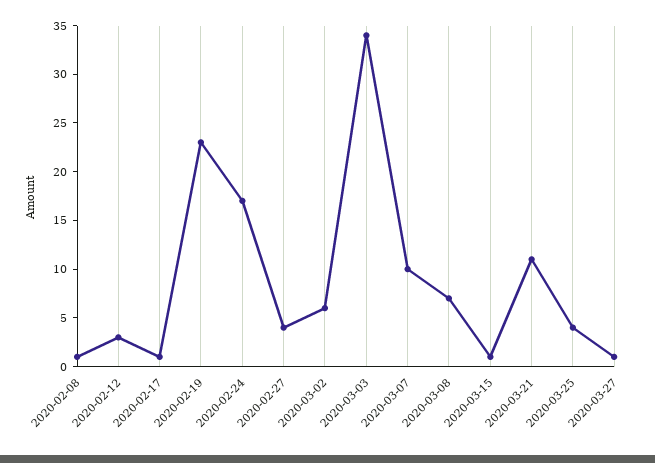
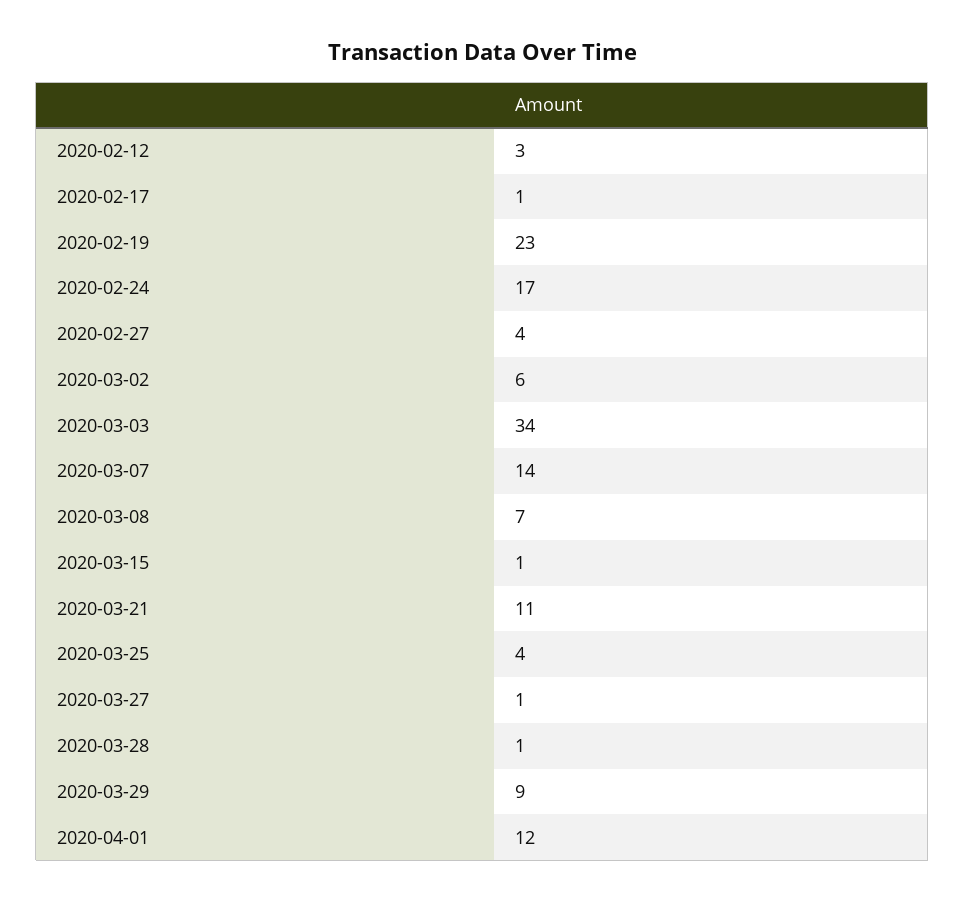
2020-02-08: 1 -> none
2020-03-07: 10 -> 14
2020-03-28: none -> 1
2020-03-29: none -> 9
2020-04-01: none -> 12

